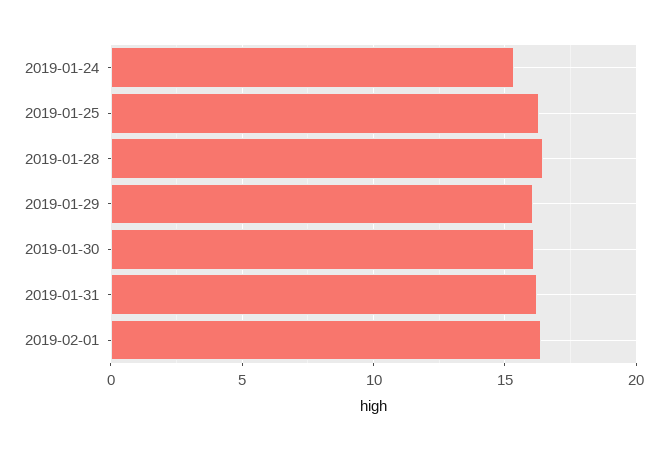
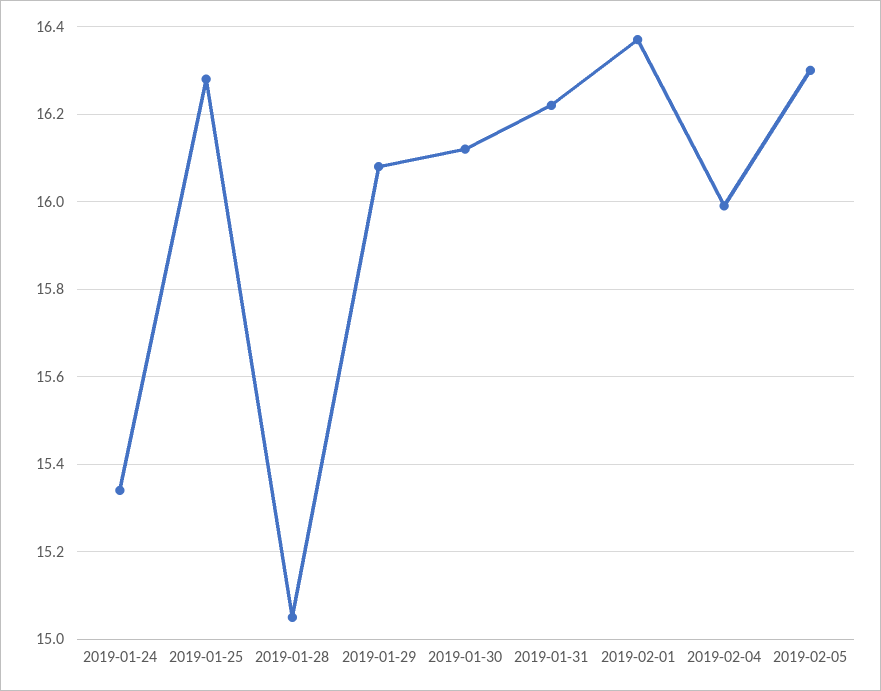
2019-01-28: 16.5 -> 15.05
2019-02-04: none -> 16
2019-02-05: none -> 16.3

